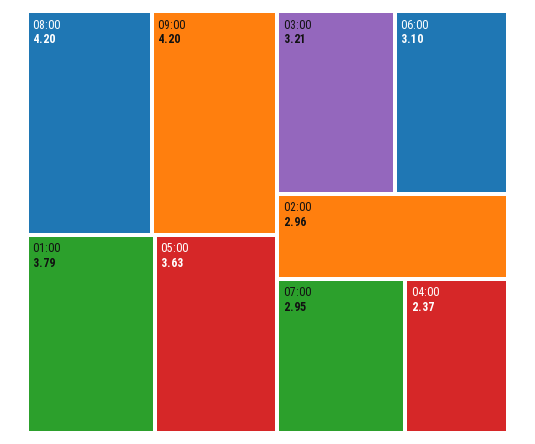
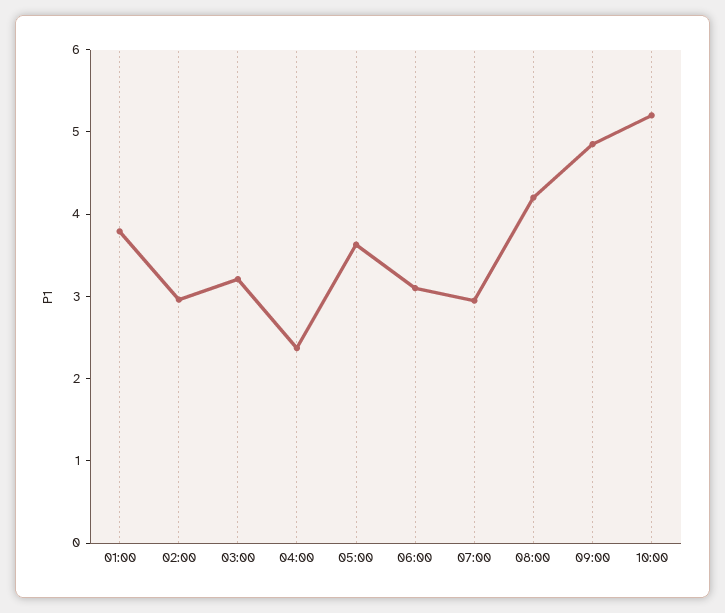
09:00: 4.2 -> 4.8
10:00: none -> 5.2

